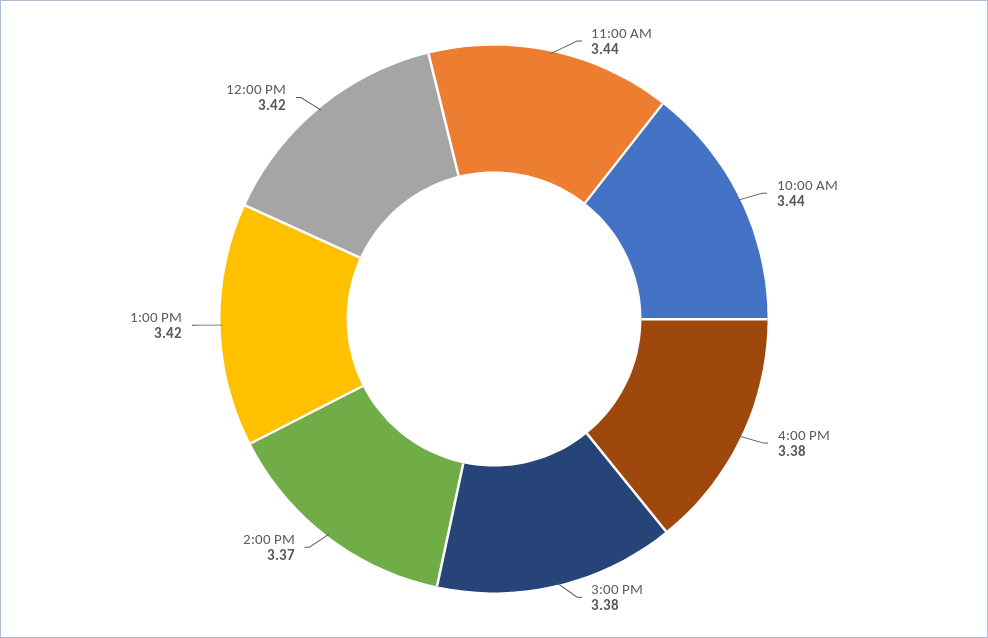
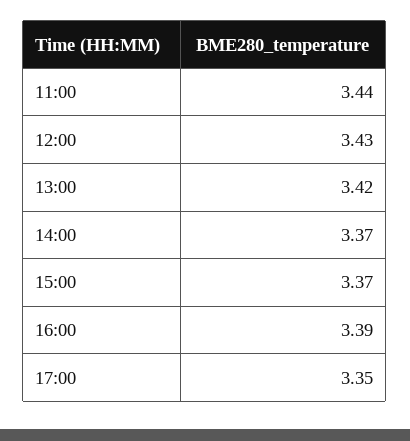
10:00 AM: 3.44 -> none
4:00 PM: 3.38 -> 3.39
3:00 PM: 3.38 -> 3.37
12:00 PM: 3.42 -> 3.43
17:00: none -> 3.35

